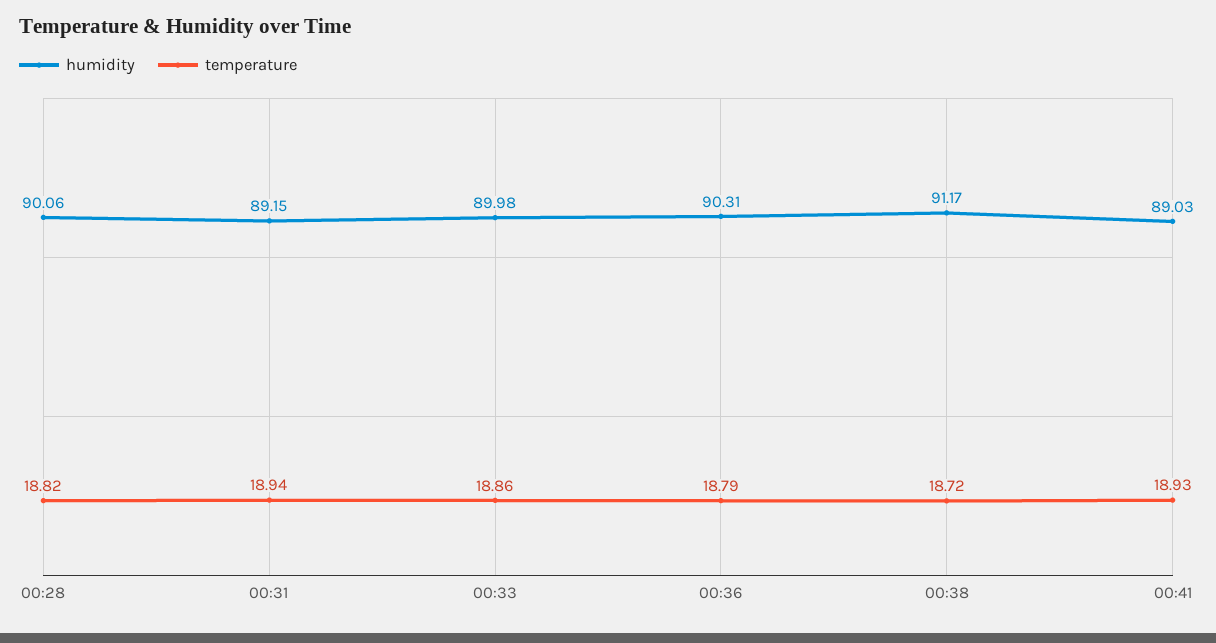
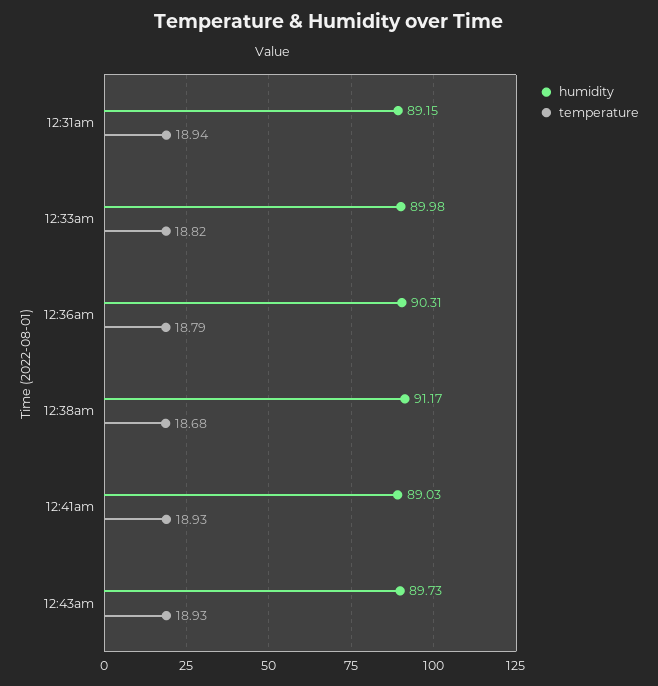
humidity, 00:28: 90.06 -> none
temperature, 00:28: 18.82 -> none
temperature, 00:33: 18.86 -> 18.82
temperature, 00:38: 18.72 -> 18.68
humidity, 12:43am: none -> 89.73
temperature, 12:43am: none -> 18.93

